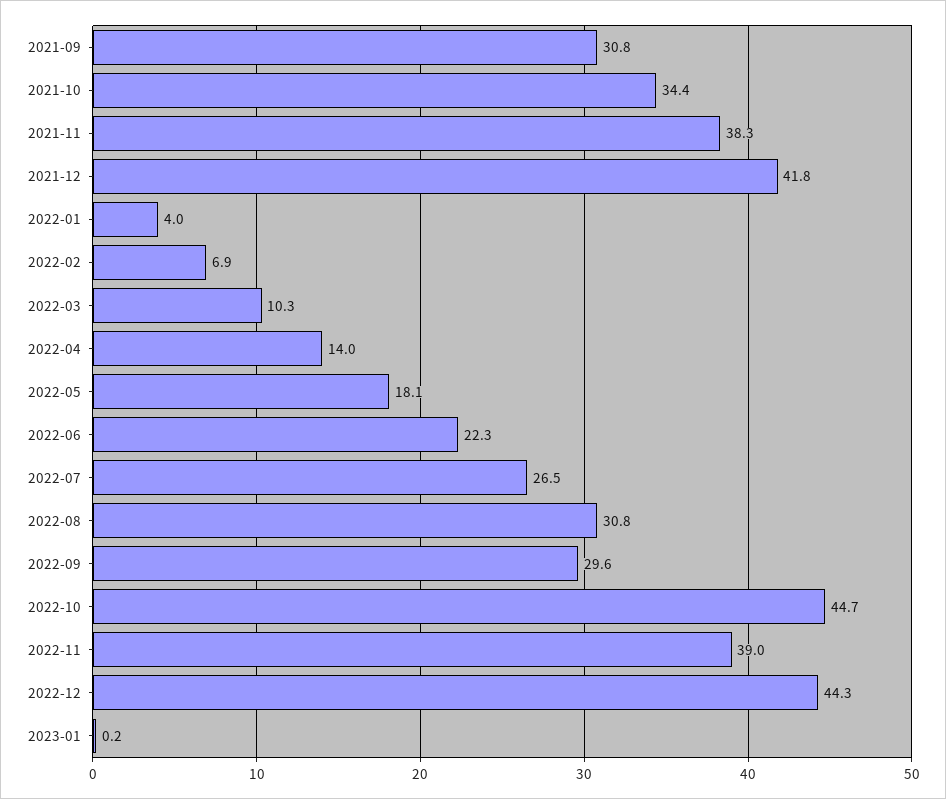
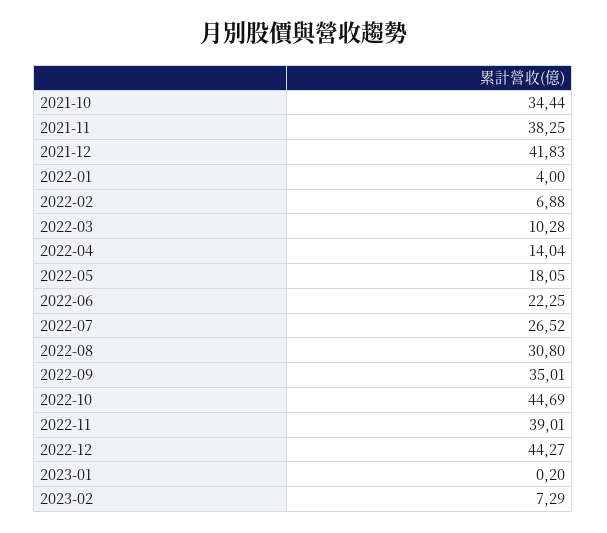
2021-09: 30.8 -> none
2022-09: 29.6 -> 35.01
2023-02: none -> 7.29

